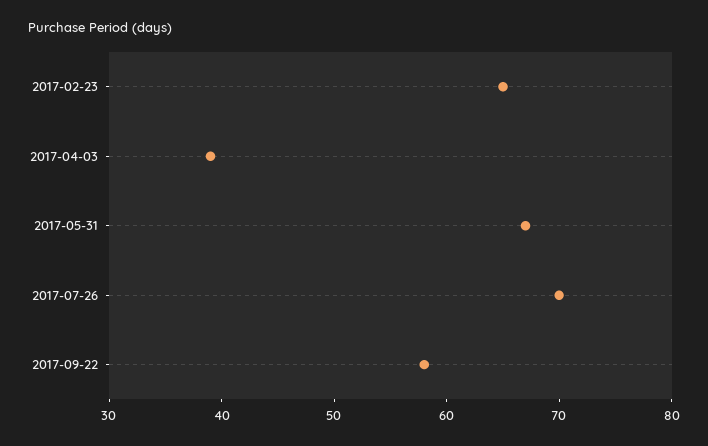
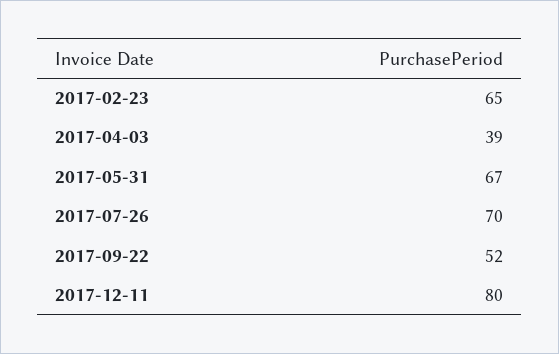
2017-09-22: 58 -> 52
2017-12-11: none -> 80

